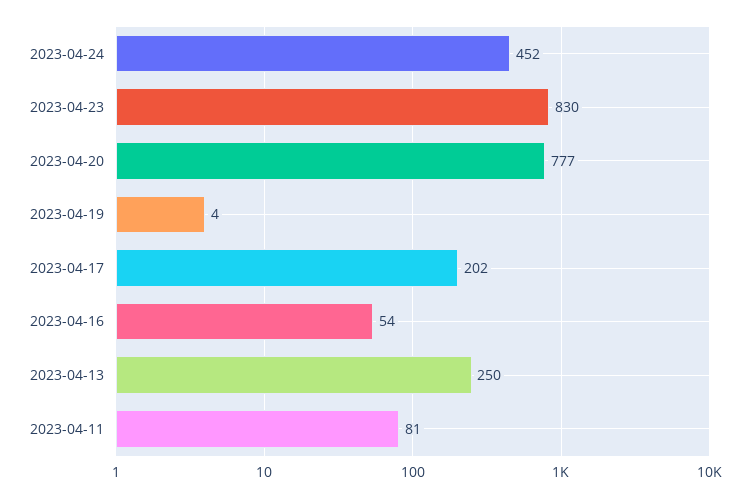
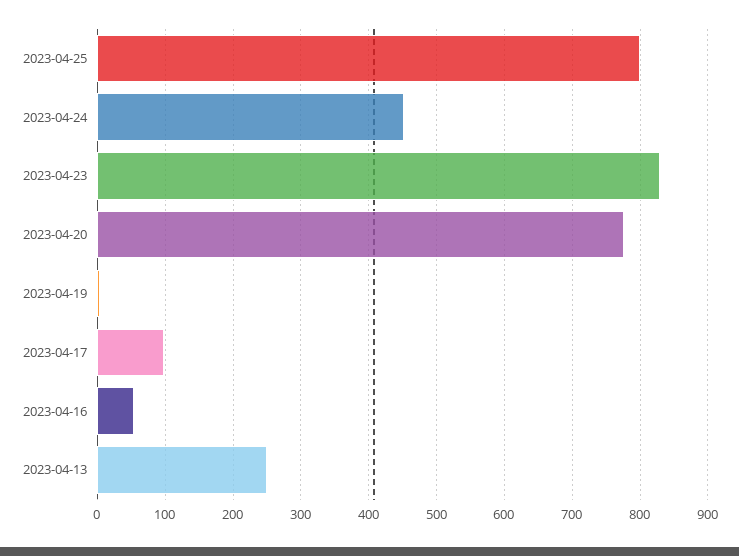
2023-04-17: 202 -> 100
2023-04-11: 81 -> none
2023-04-25: none -> 800

